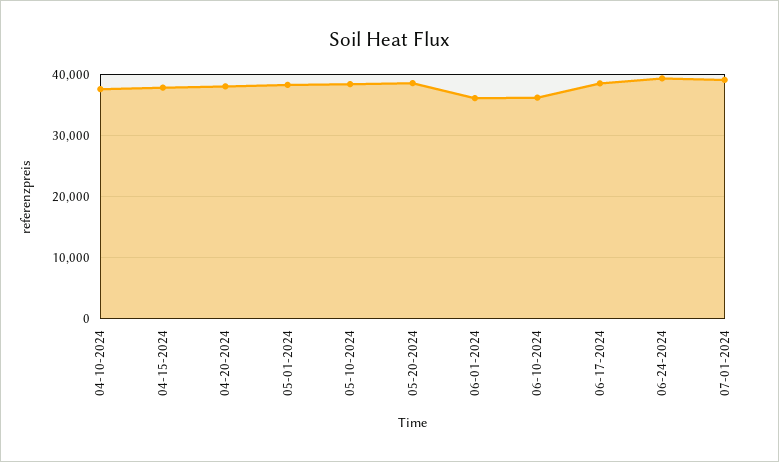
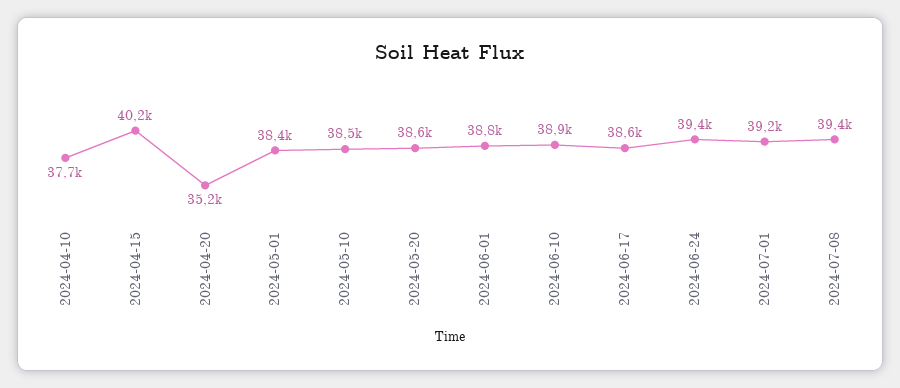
04-15-2024: 38000 -> 40200
04-20-2024: 38000 -> 35200
06-01-2024: 36000 -> 38800
06-10-2024: 36000 -> 38900
2024-07-08: none -> 39400

